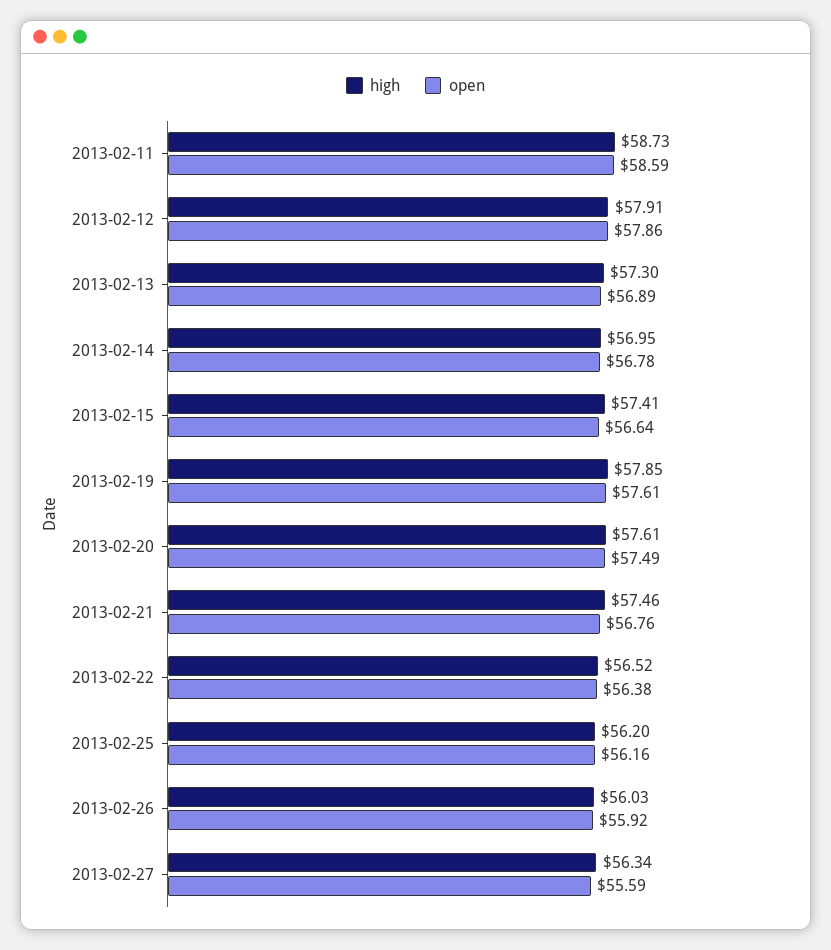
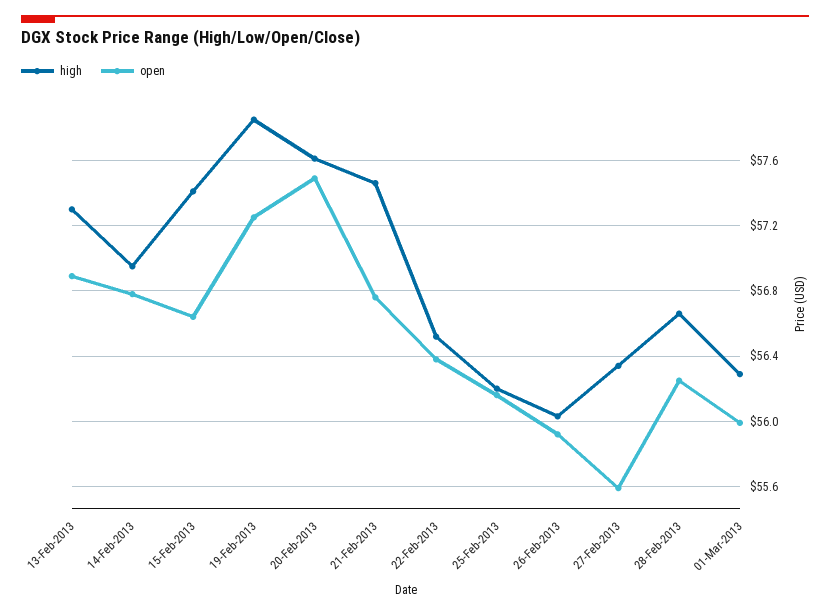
high, 2013-02-11: 58.73 -> none
open, 2013-02-11: 58.59 -> none
high, 2013-02-12: 57.91 -> none
open, 2013-02-12: 57.86 -> none
open, 2013-02-19: 57.61 -> 57.25
high, 28-Feb-2013: none -> 56.65
open, 28-Feb-2013: none -> 56.25
high, 01-Mar-2013: none -> 56.3
open, 01-Mar-2013: none -> 56

